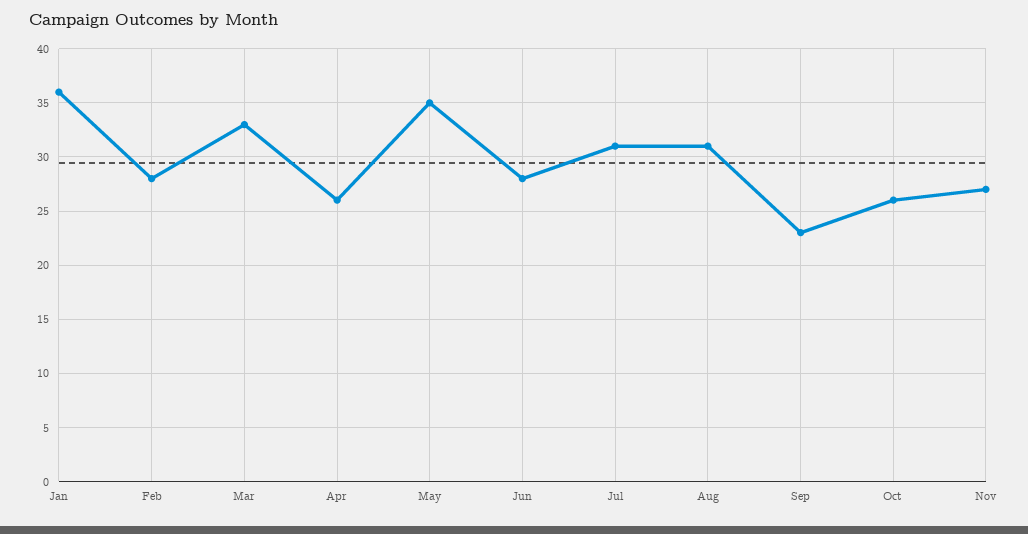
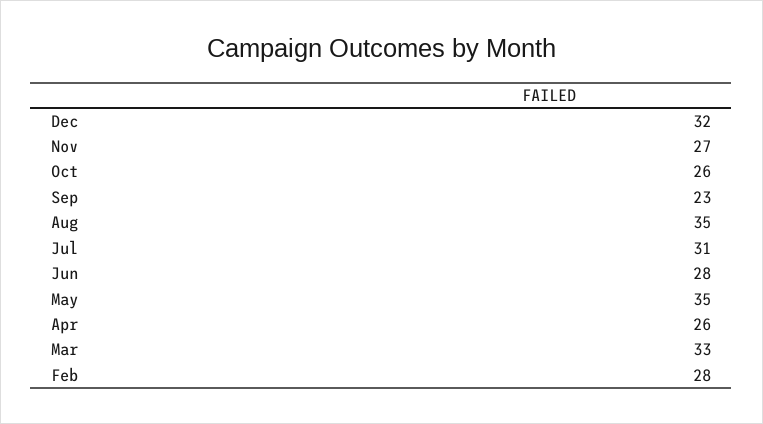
Jan: 36 -> none
Aug: 31 -> 35
Dec: none -> 32

